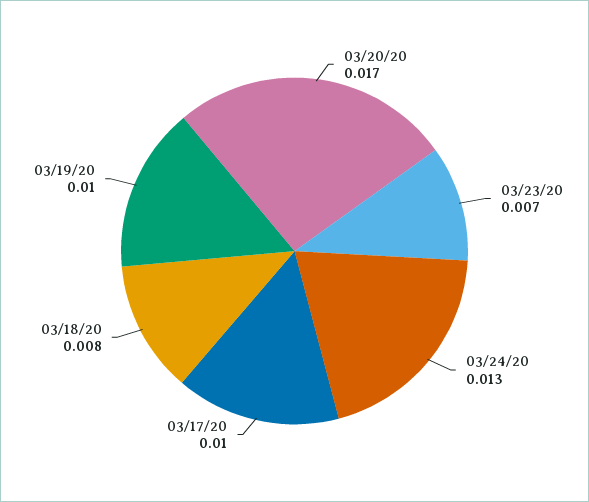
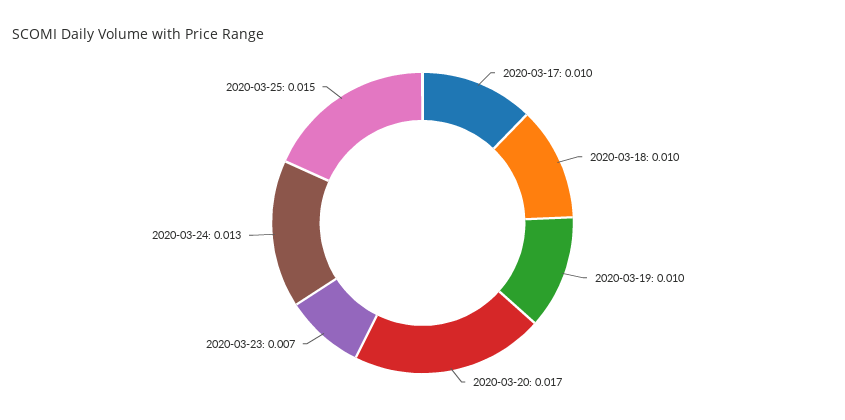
03/18/20: 0.008 -> 0.01
2020-03-25: none -> 0.015

